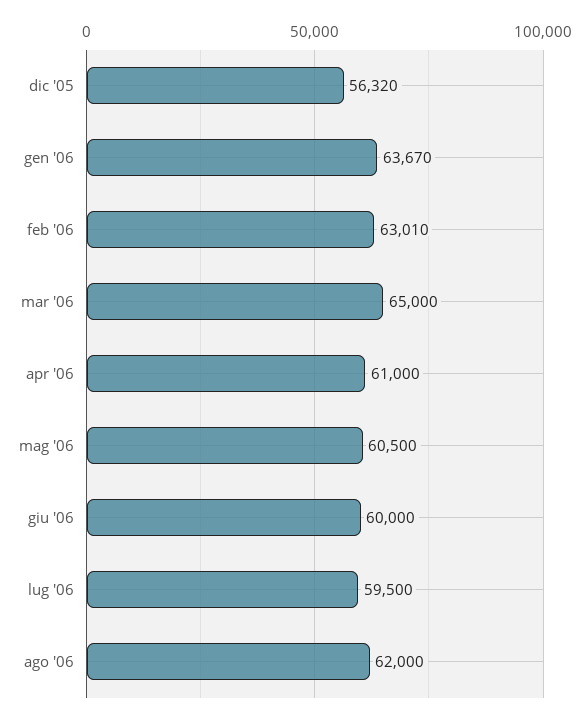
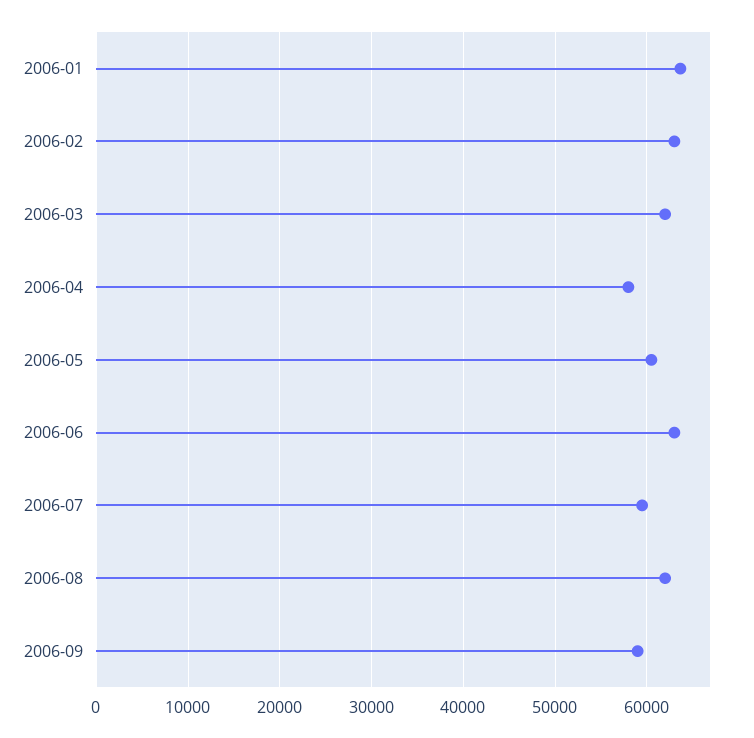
dic '05: 56320 -> none
mar '06: 65000 -> 62000
apr '06: 61000 -> 58000
giu '06: 60000 -> 63000
2006-09: none -> 59000

